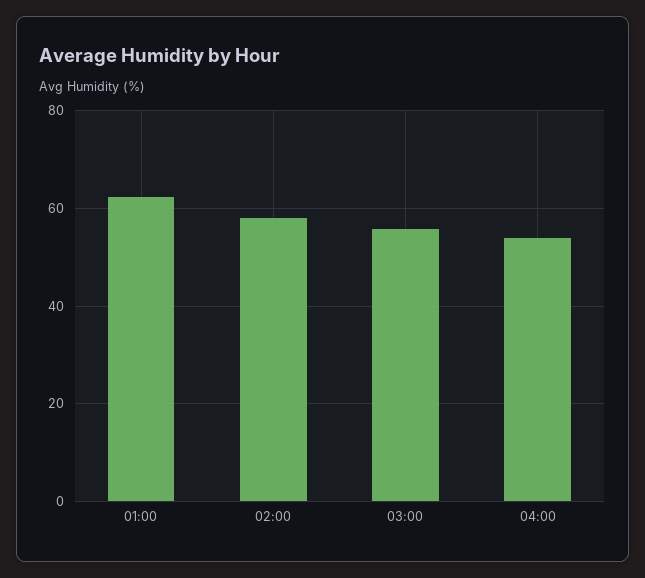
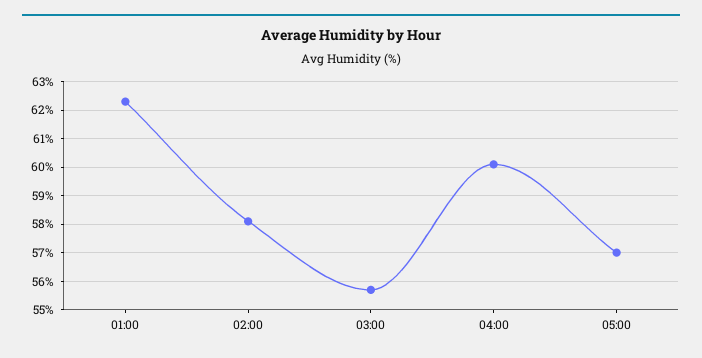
04:00: 54 -> 60
05:00: none -> 57

